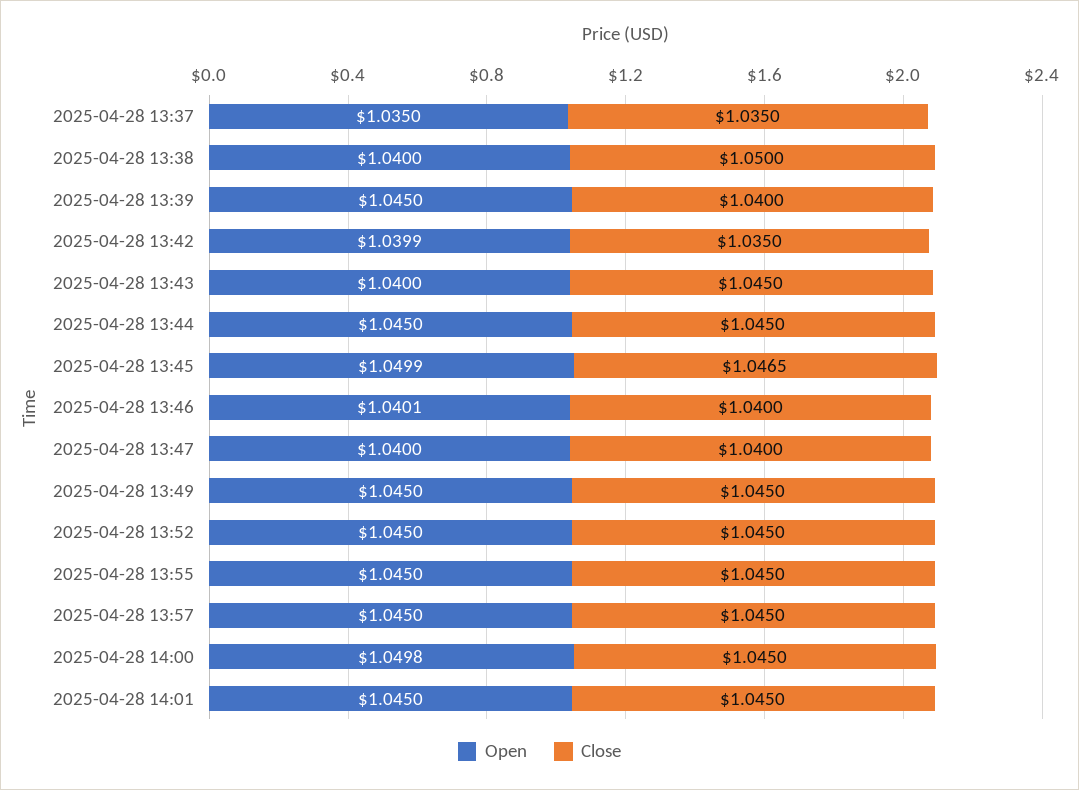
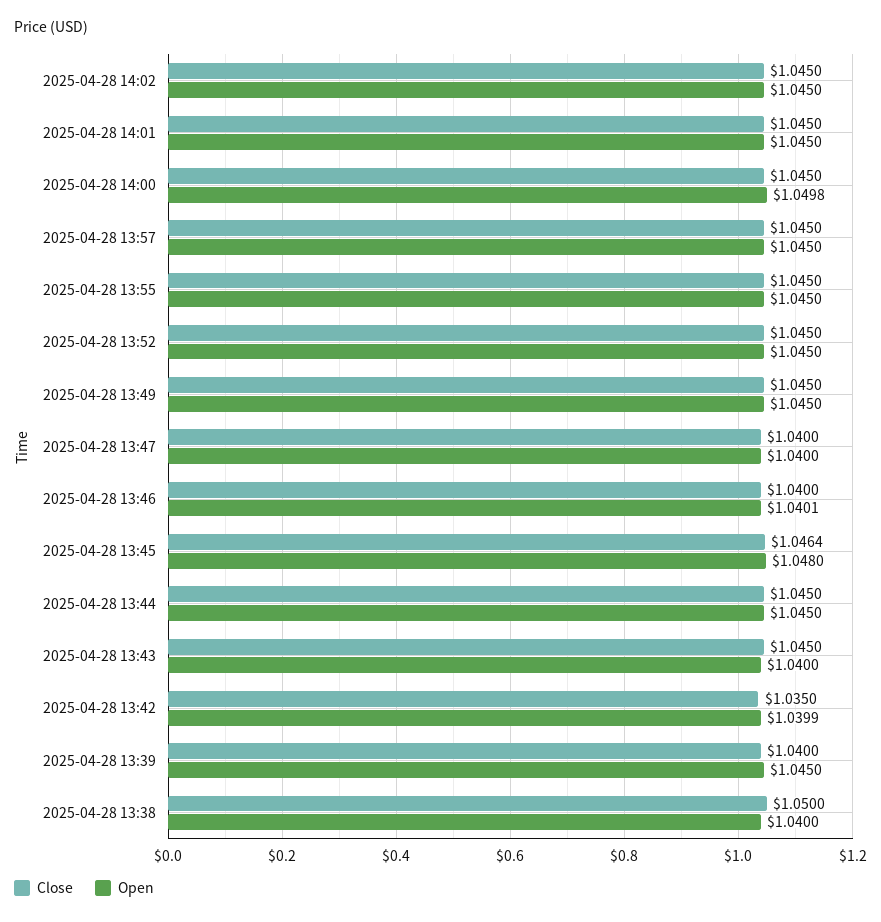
Open, 2025-04-28 13:37: 1.035 -> none
Close, 2025-04-28 13:37: 1.035 -> none
Open, 2025-04-28 13:45: 1.0499 -> 1.048
Close, 2025-04-28 13:45: 1.0465 -> 1.0464
Close, 2025-04-28 14:02: none -> 1.045
Open, 2025-04-28 14:02: none -> 1.045

